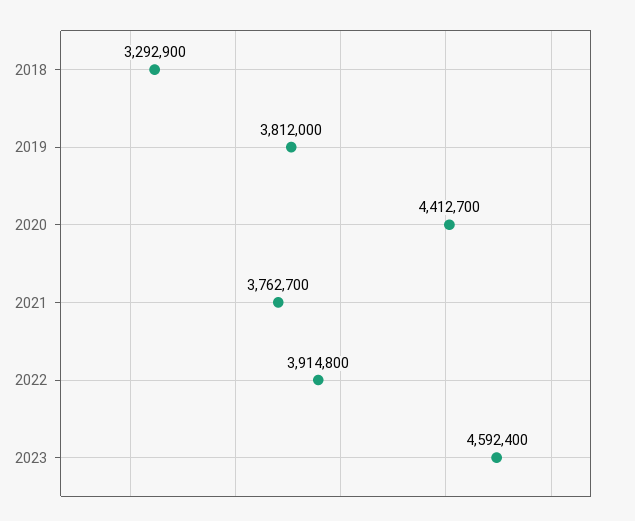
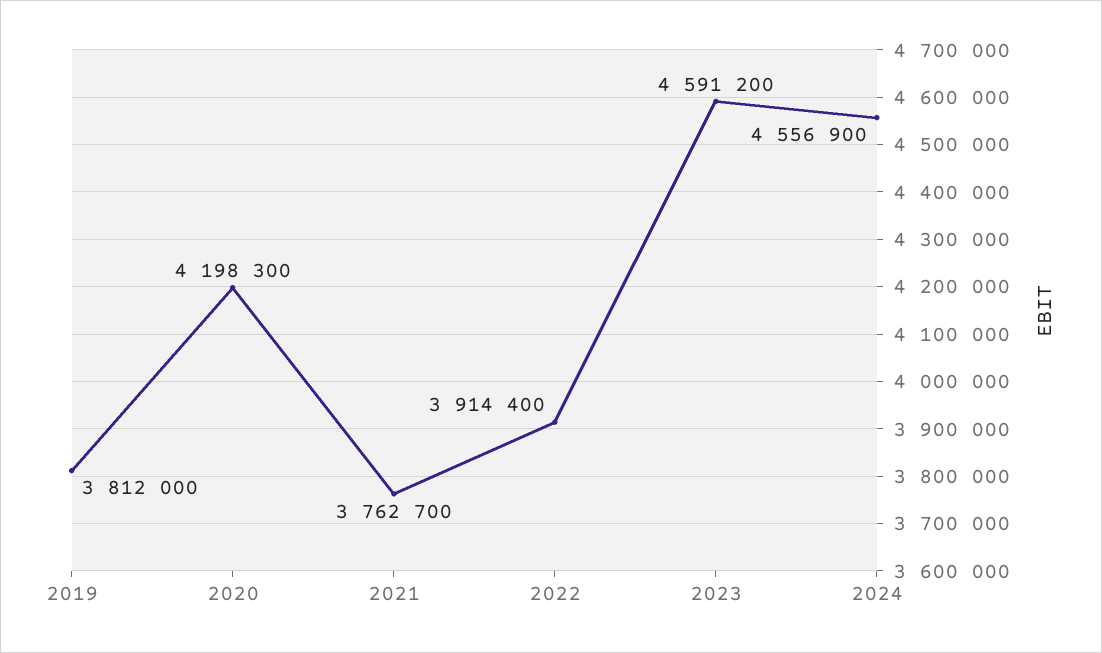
2018: 3292900 -> none
2020: 4412700 -> 4198300
2022: 3914800 -> 3914400
2023: 4592400 -> 4591200
2024: none -> 4556900

